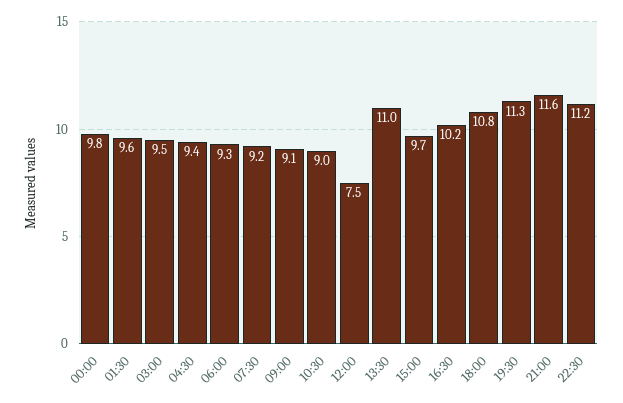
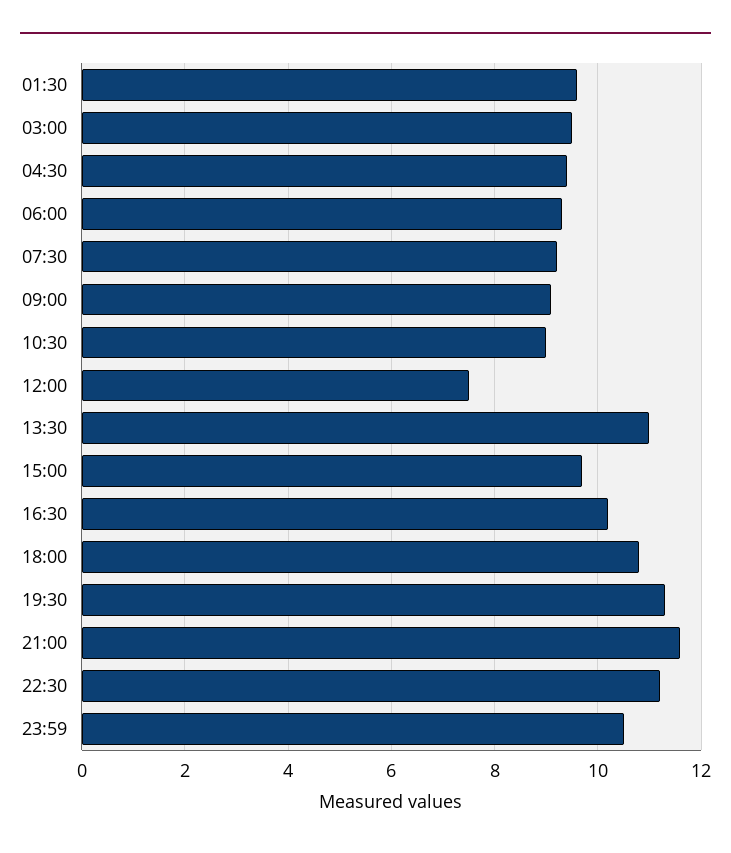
00:00: 9.8 -> none
23:59: none -> 10.5

